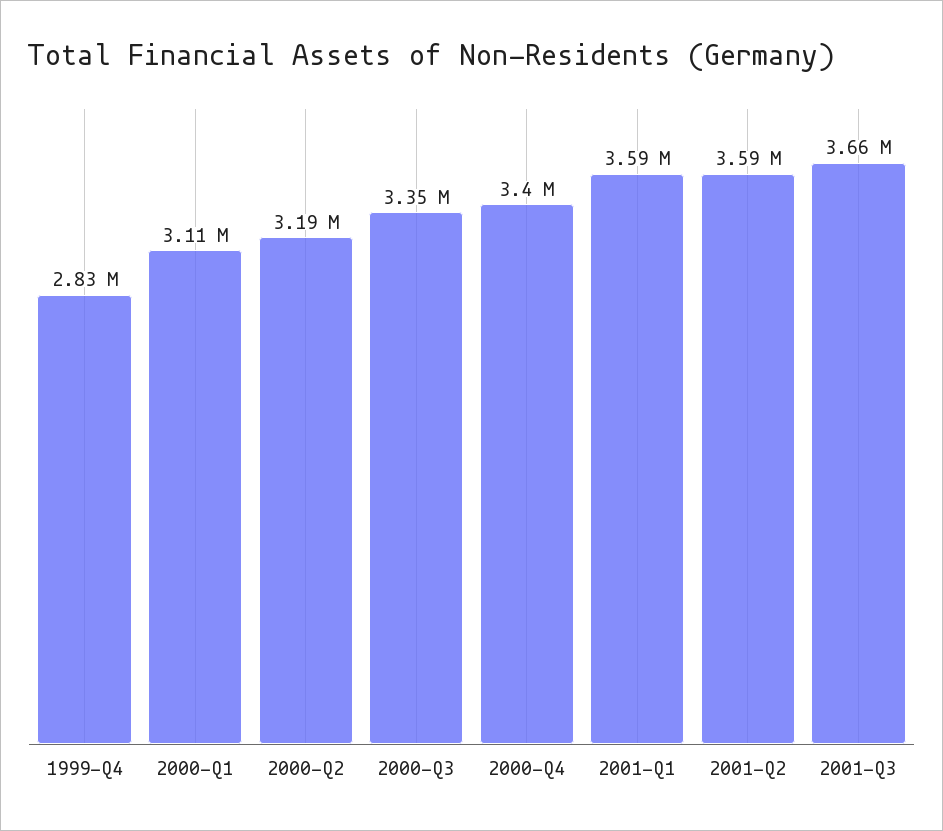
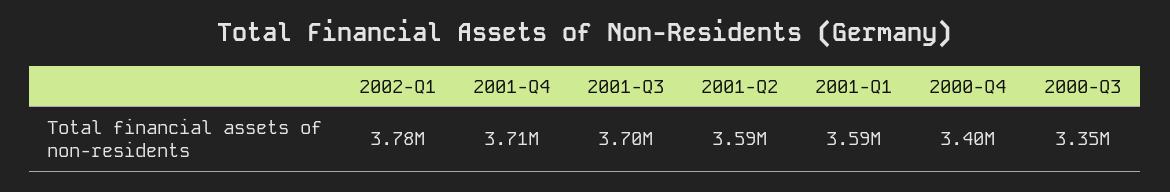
1999-Q4: 2830000 -> none
2000-Q1: 3110000 -> none
2000-Q2: 3190000 -> none
2001-Q3: 3660000 -> 3700000
2002-Q1: none -> 3780000
2001-Q4: none -> 3710000

